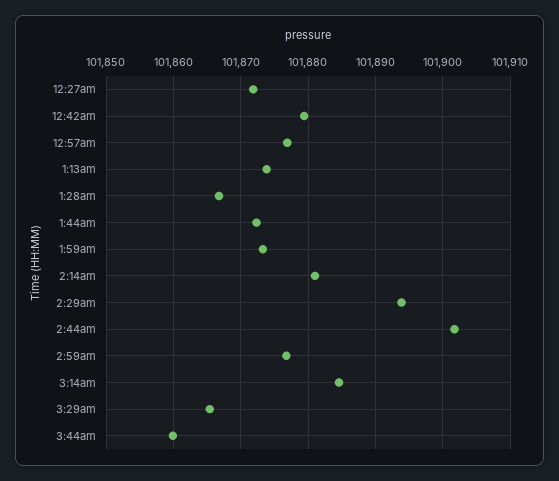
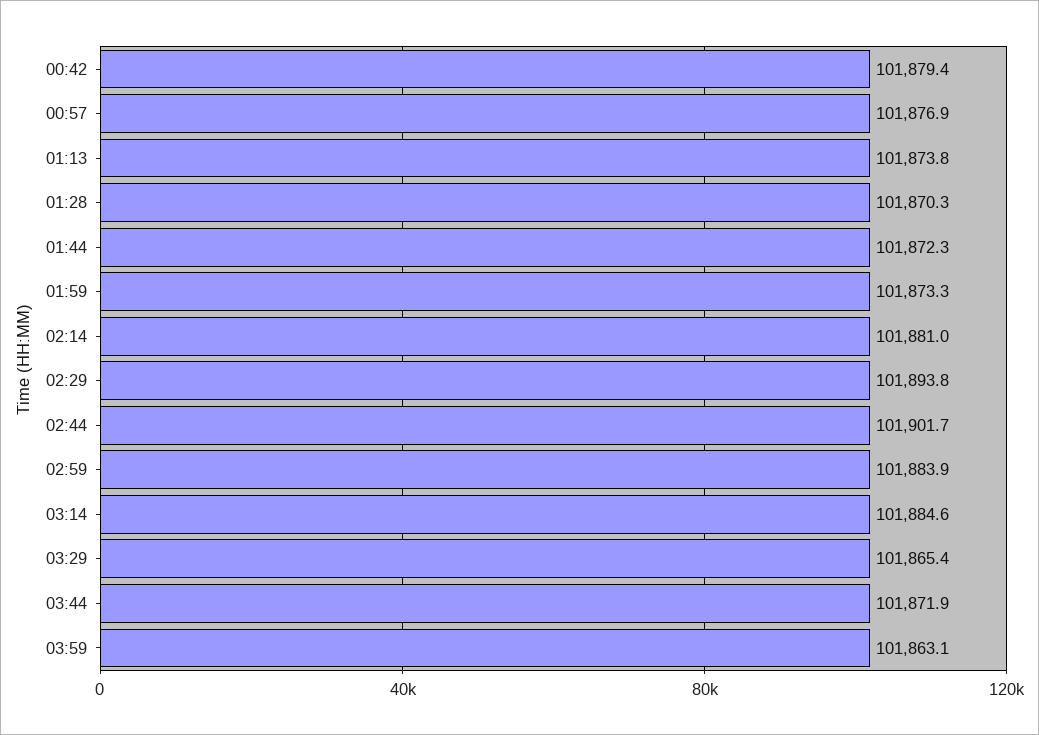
12:27am: 101872 -> none
1:28am: 101867 -> 101870.3
2:59am: 101877 -> 101883.9
3:44am: 101860 -> 101871.9
03:59: none -> 101863.1

